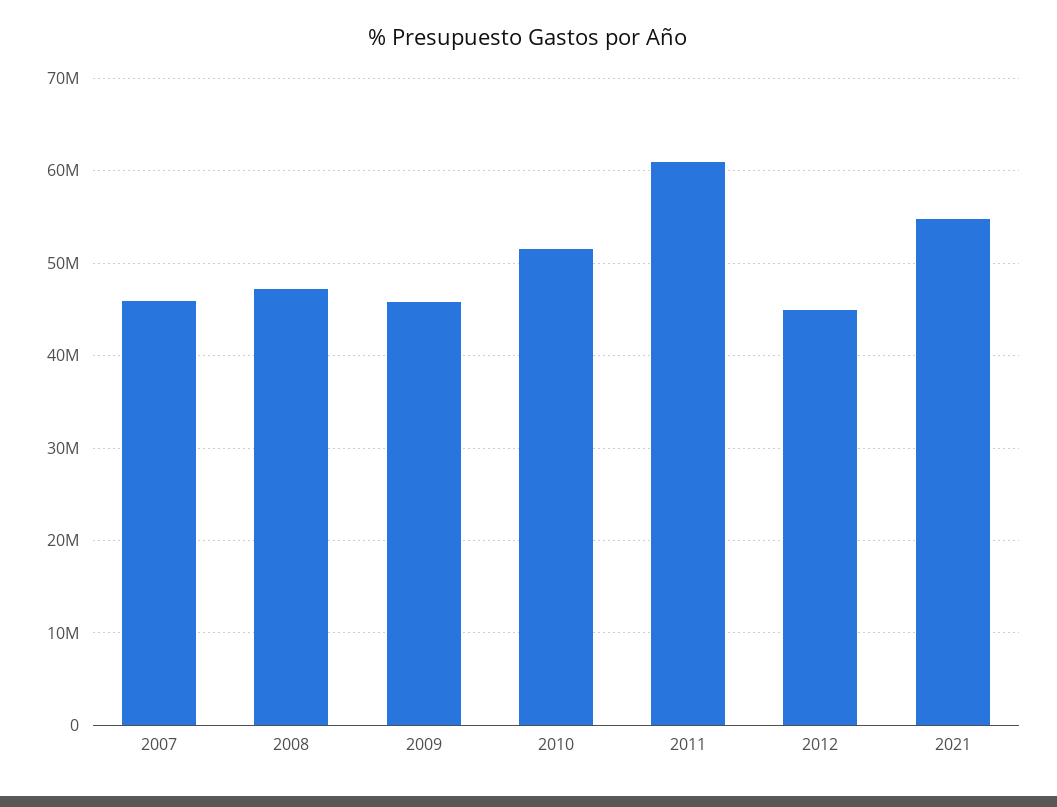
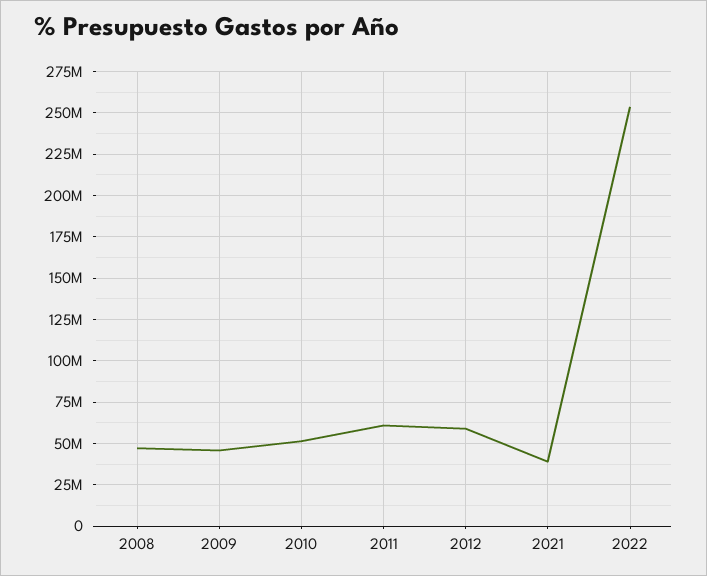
2007: 46000000 -> none
2012: 45000000 -> 60000000
2021: 55000000 -> 40000000
2022: none -> 255000000

